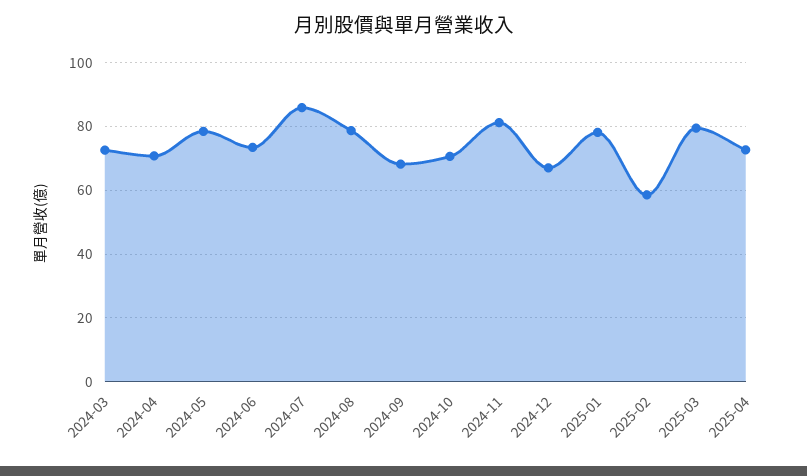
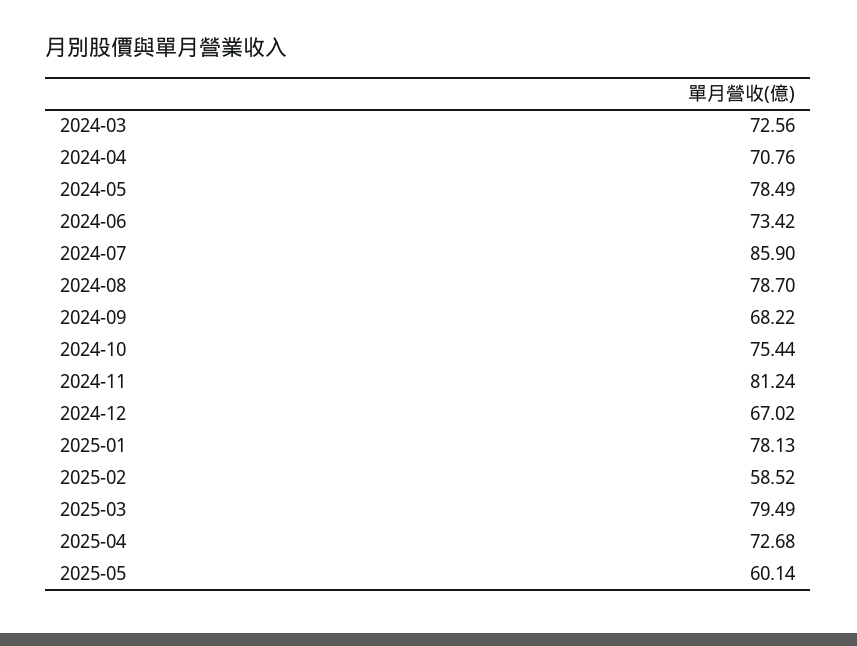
2024-10: 70 -> 75.44
2025-05: none -> 60.14

